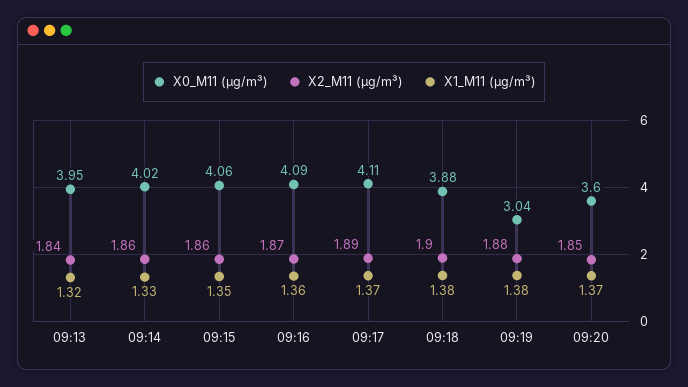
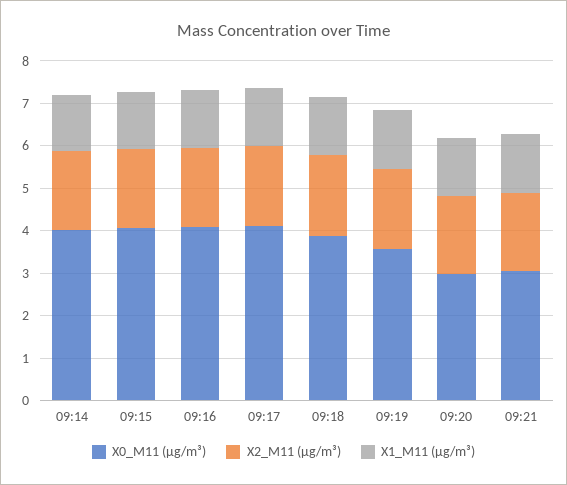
X0_M11 (μg/m³), 09:13: 3.95 -> none
X2_M11 (μg/m³), 09:13: 1.84 -> none
X1_M11 (μg/m³), 09:13: 1.32 -> none
X0_M11 (μg/m³), 09:19: 3.04 -> 3.6
X0_M11 (μg/m³), 09:20: 3.6 -> 3
X0_M11 (μg/m³), 09:21: none -> 3
X2_M11 (μg/m³), 09:21: none -> 1.8
X1_M11 (μg/m³), 09:21: none -> 1.4

